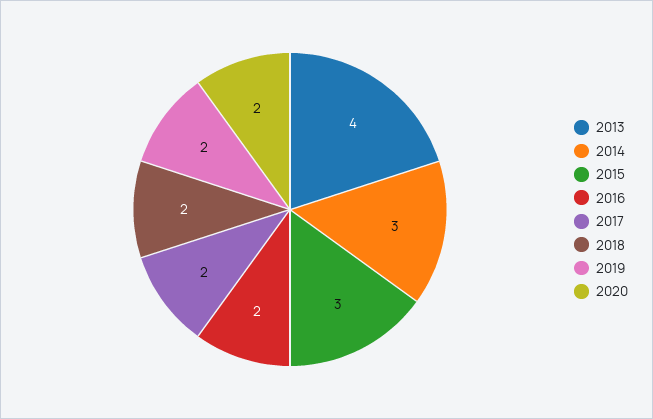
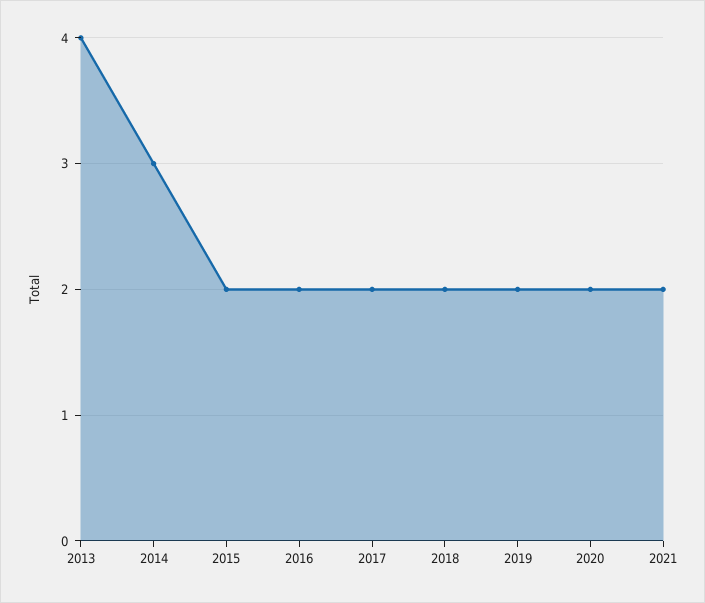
2015: 3 -> 2
2021: none -> 2

